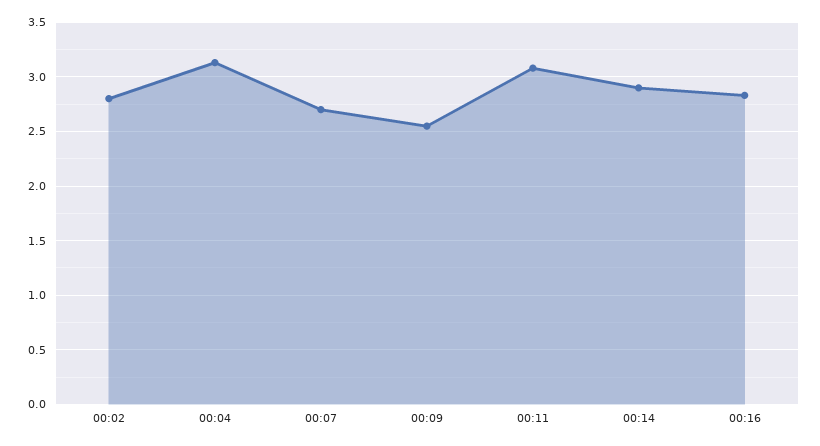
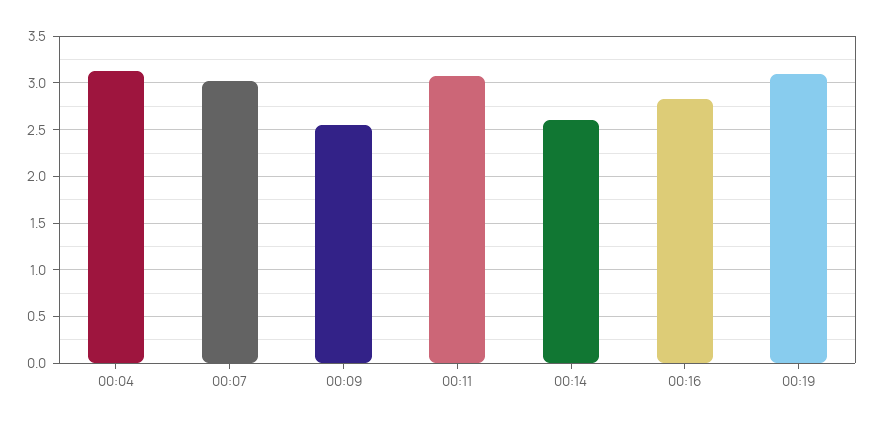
00:02: 2.8 -> none
00:07: 2.7 -> 3
00:14: 2.9 -> 2.6
00:19: none -> 3.1

